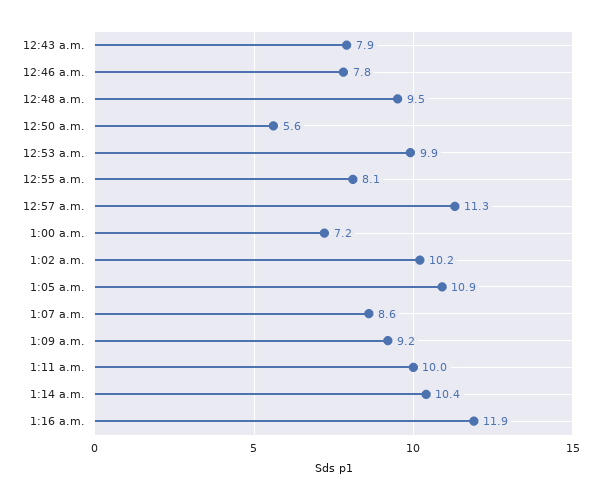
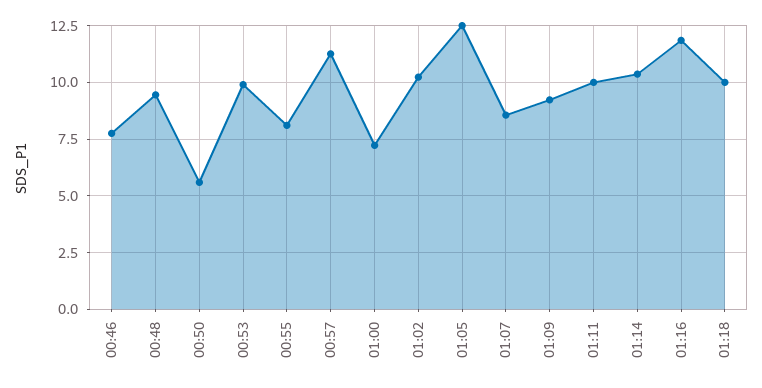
12:43 a.m.: 7.9 -> none
1:05 a.m.: 10.9 -> 12.5
01:18: none -> 10

